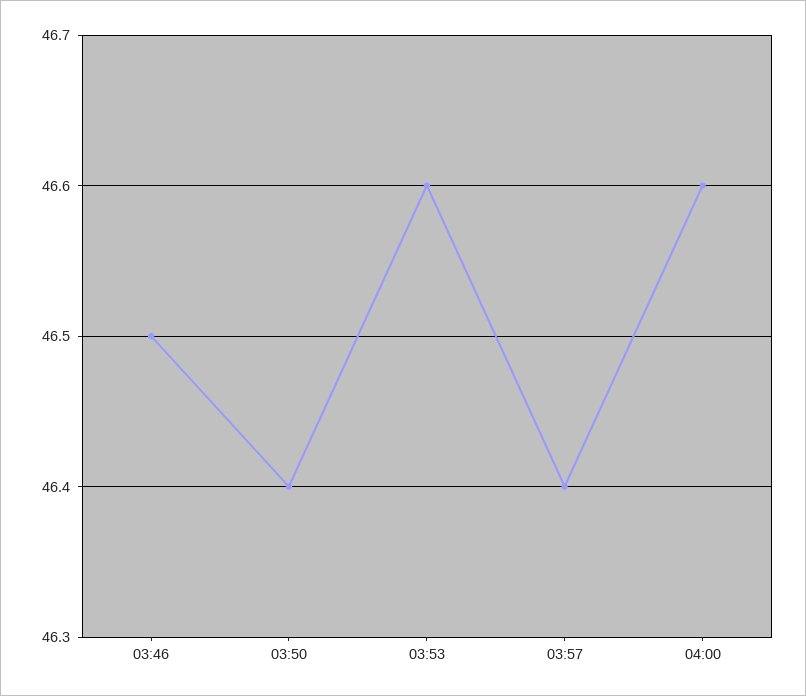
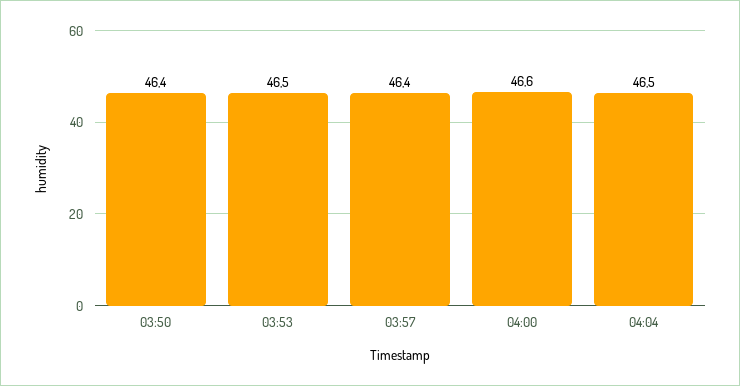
03:46: 46.5 -> none
03:53: 46.6 -> 46.5
04:04: none -> 46.5

